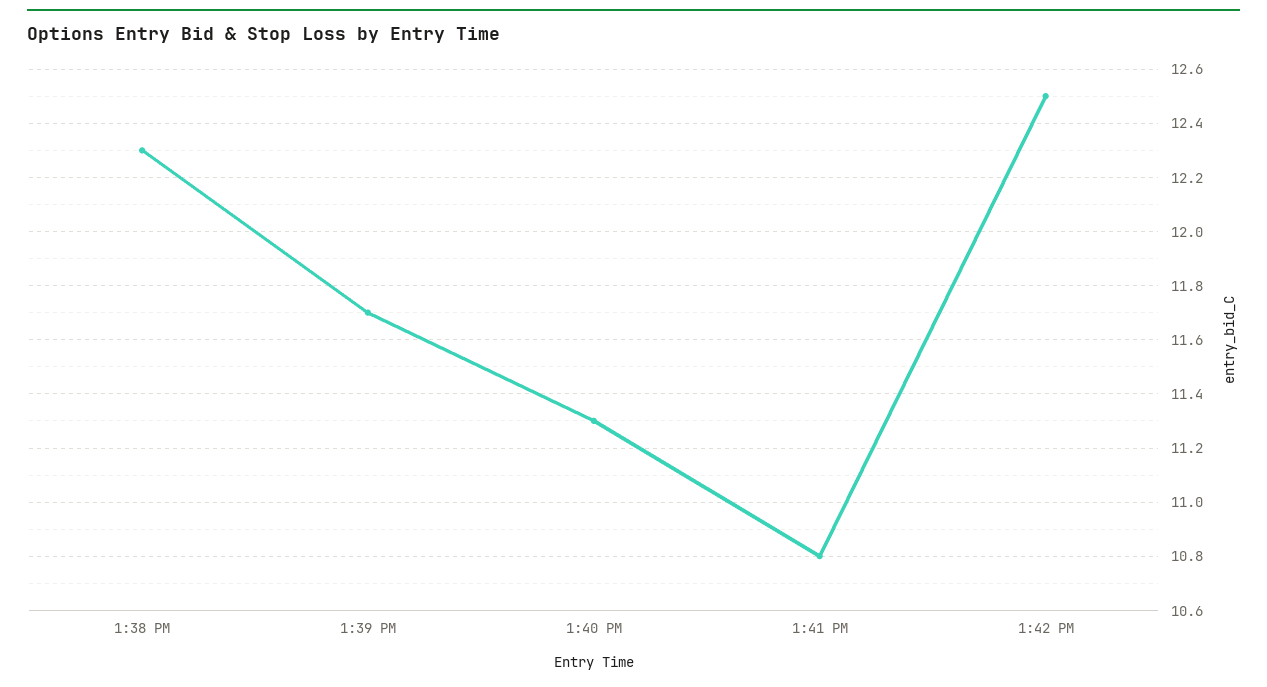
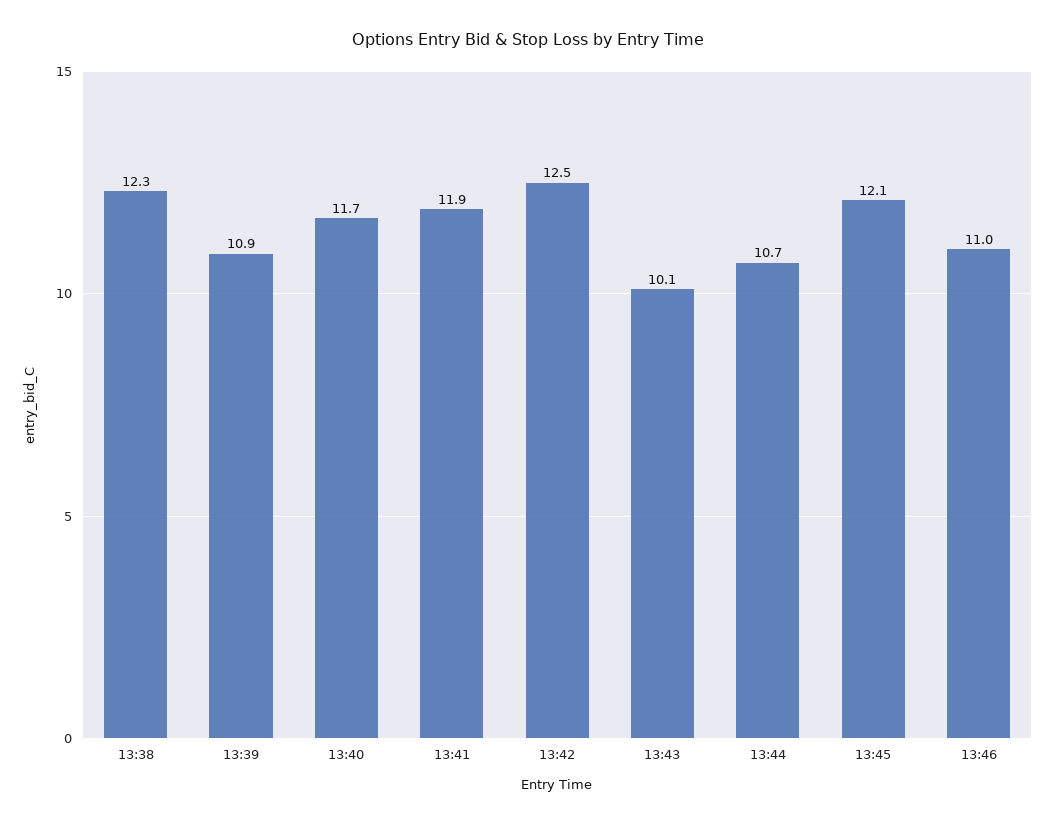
1:39 PM: 11.7 -> 10.9
1:40 PM: 11.3 -> 11.7
1:41 PM: 10.8 -> 11.9
13:43: none -> 10.1
13:44: none -> 10.7
13:45: none -> 12.1
13:46: none -> 11

